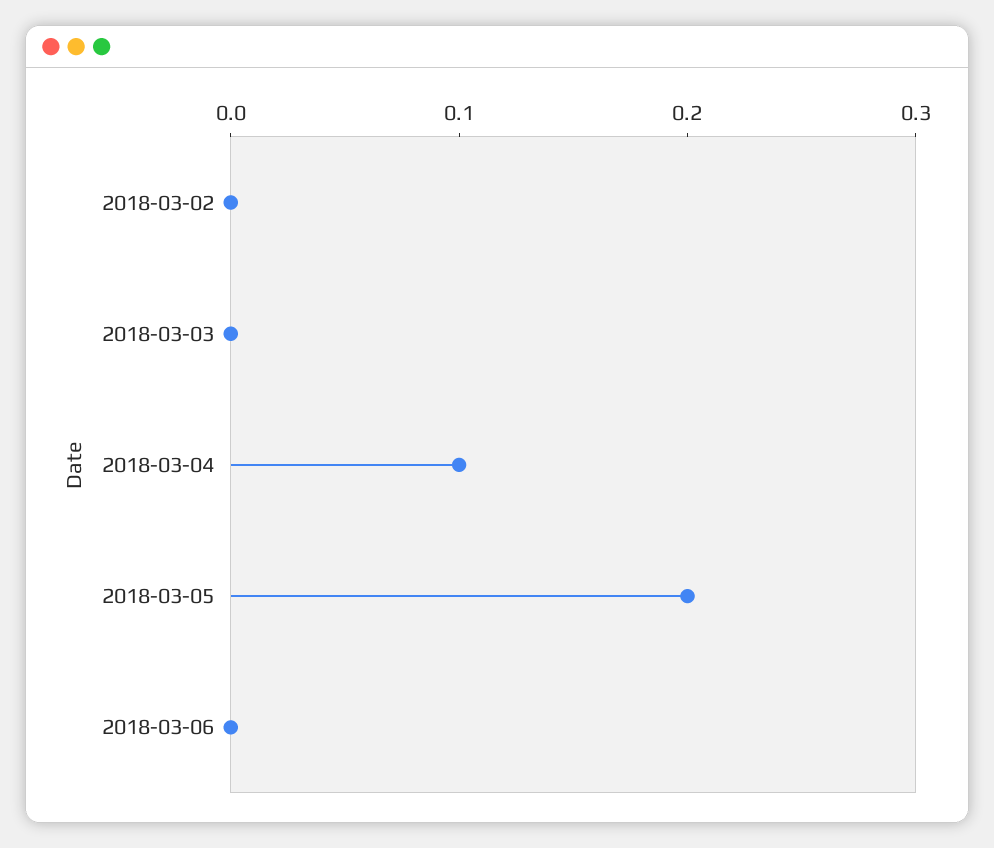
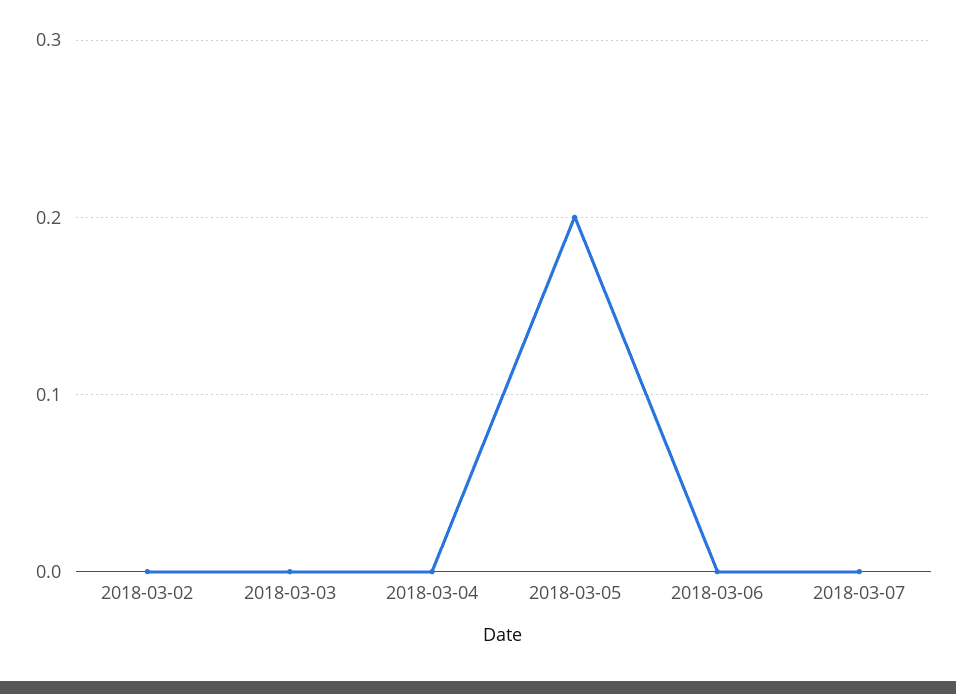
2018-03-04: 0.1 -> 0
2018-03-07: none -> 0

